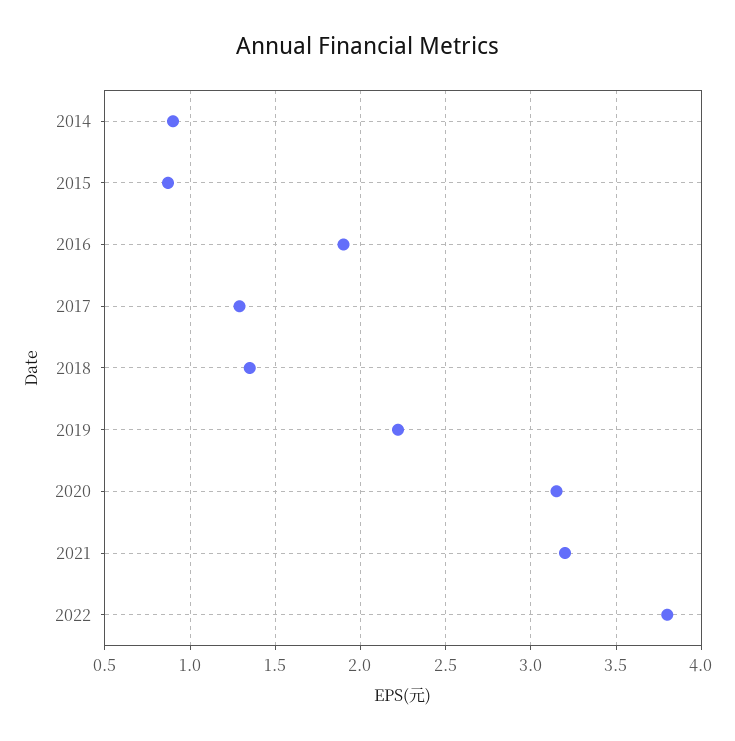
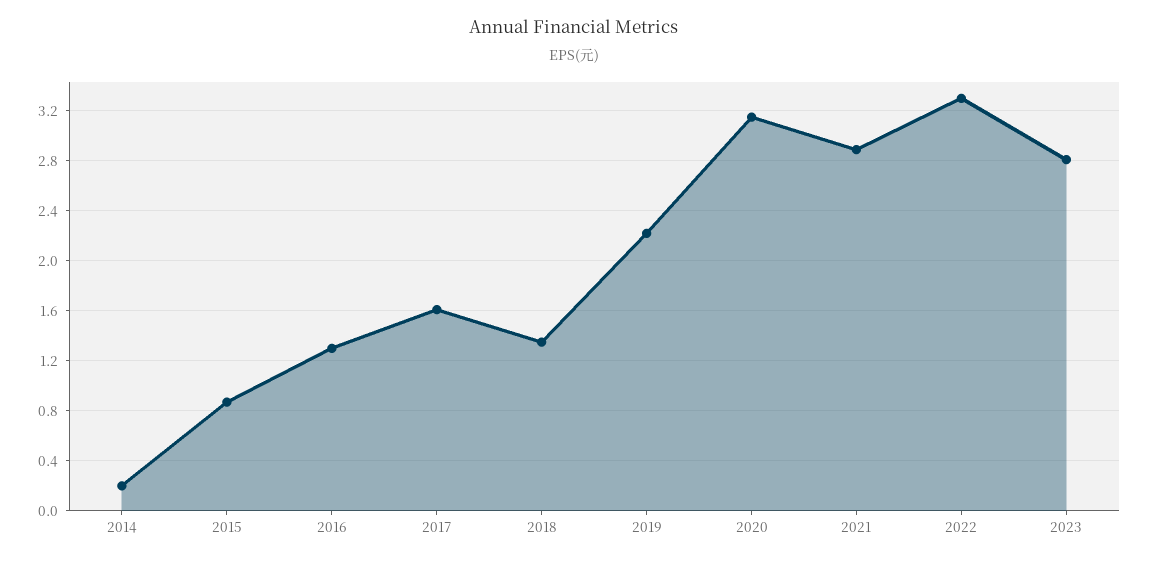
2014: 0.9 -> 0.2
2016: 1.9 -> 1.3
2017: 1.3 -> 1.6
2021: 3.2 -> 2.9
2022: 3.8 -> 3.3
2023: none -> 2.8

